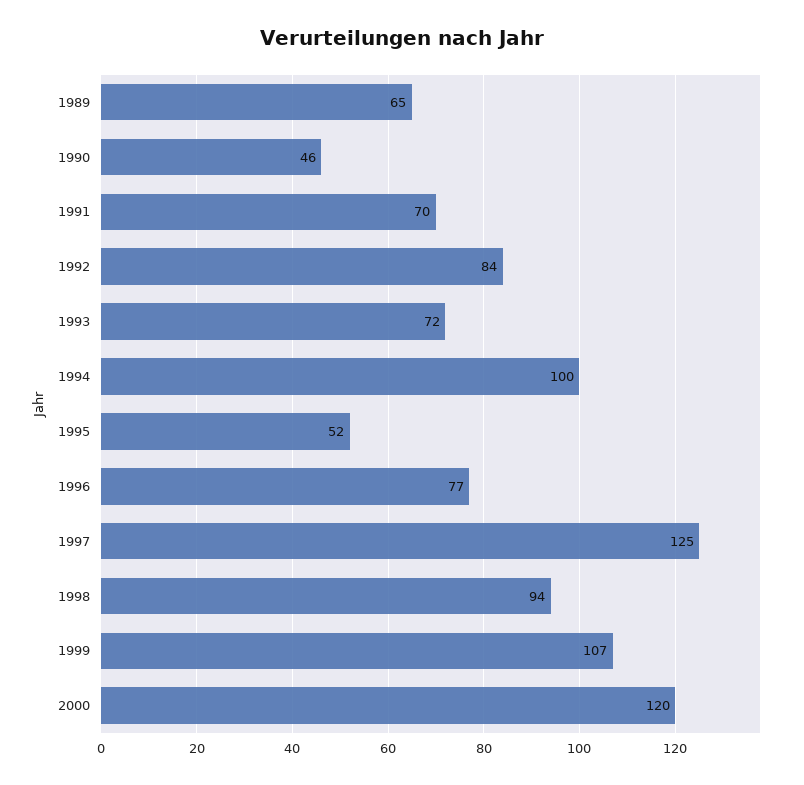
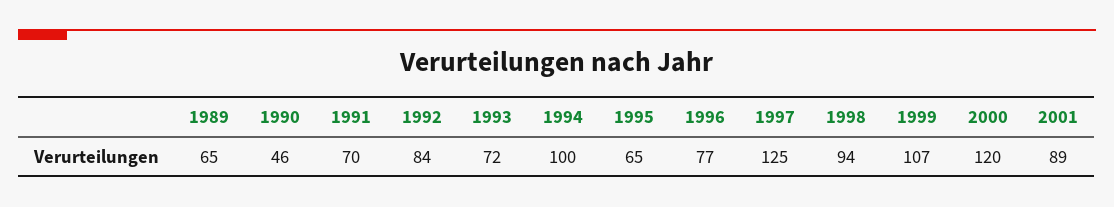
1995: 52 -> 65
2001: none -> 89

